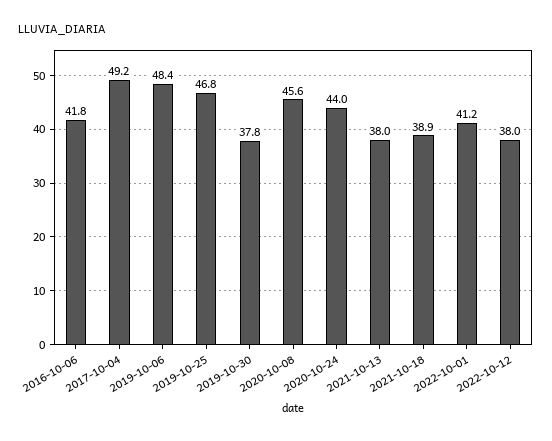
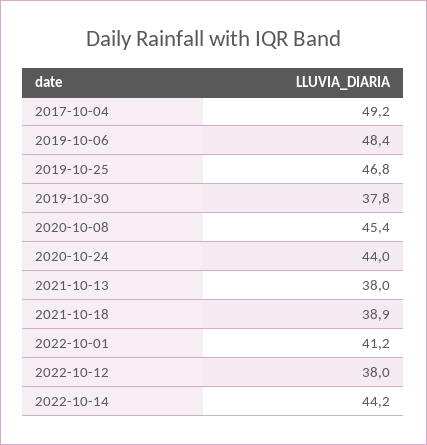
2016-10-06: 41.8 -> none
2020-10-08: 45.6 -> 45.4
2022-10-14: none -> 44.2

